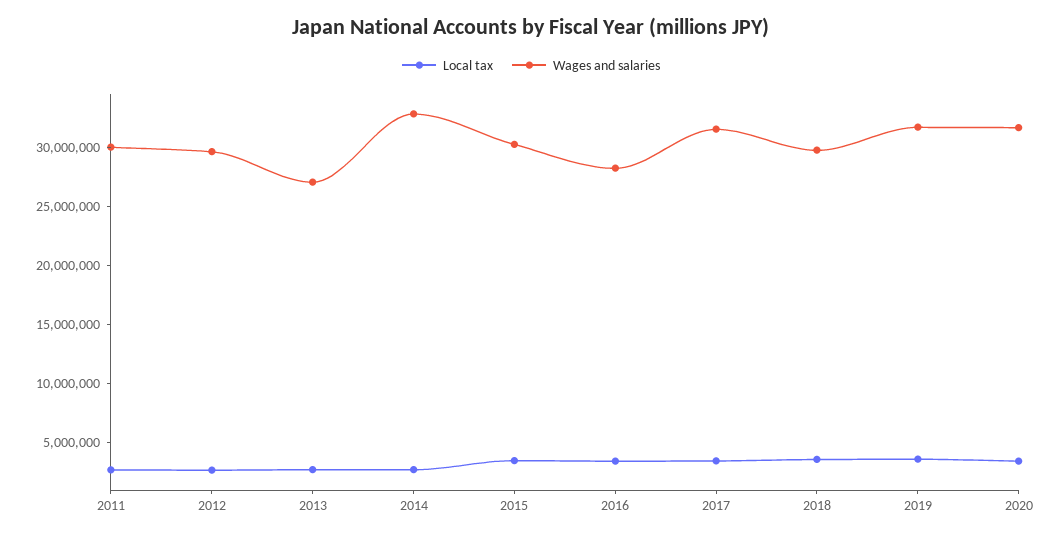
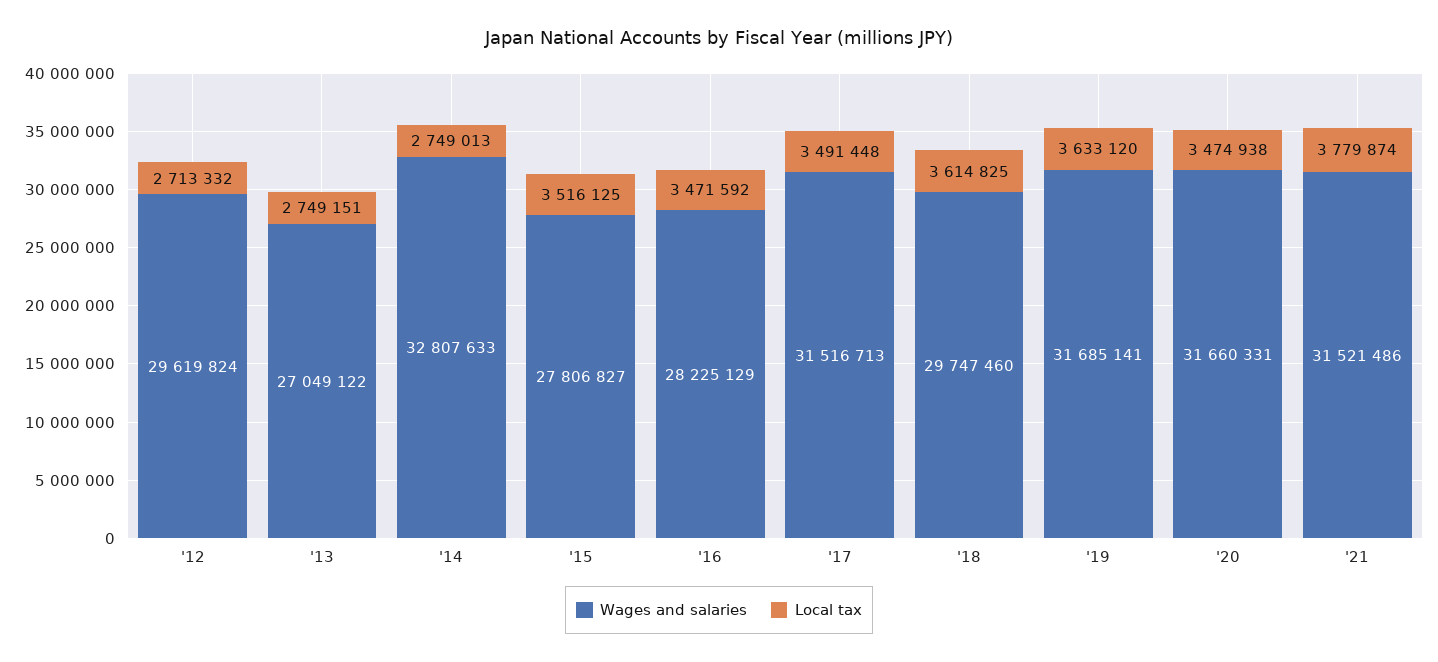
Local tax, 2011: 3000000 -> none
Wages and salaries, 2011: 30000000 -> none
Wages and salaries, 2015: 30000000 -> 27806827
Wages and salaries, '21: none -> 31521486
Local tax, '21: none -> 3779874

